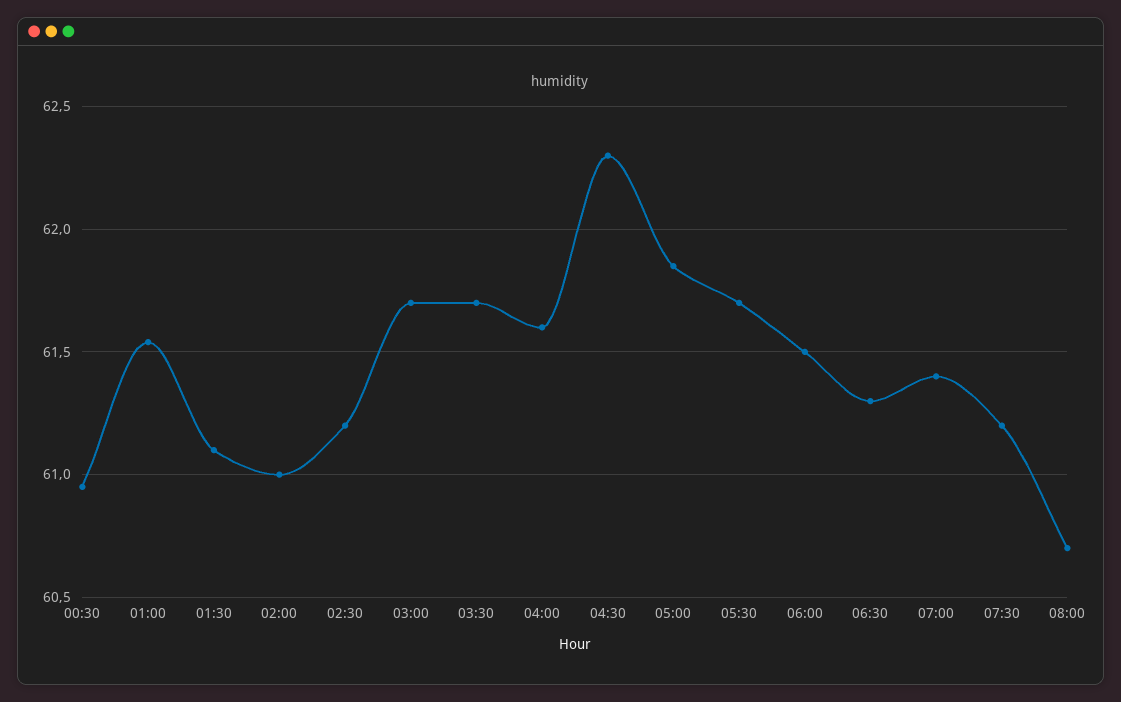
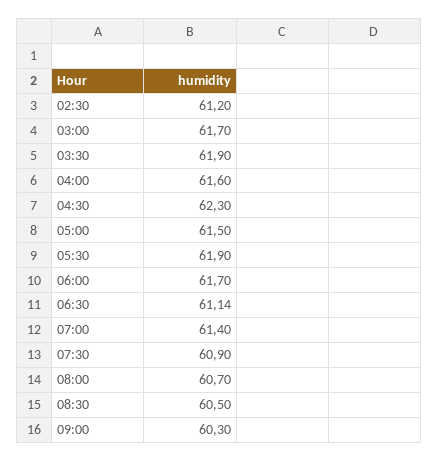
00:30: 60.95 -> none
01:00: 61.55 -> none
01:30: 61.1 -> none
02:00: 61 -> none
03:30: 61.7 -> 61.9
05:00: 61.85 -> 61.5
05:30: 61.7 -> 61.9
06:00: 61.5 -> 61.7
06:30: 61.3 -> 61.14
07:30: 61.2 -> 60.9
08:30: none -> 60.5
09:00: none -> 60.3

